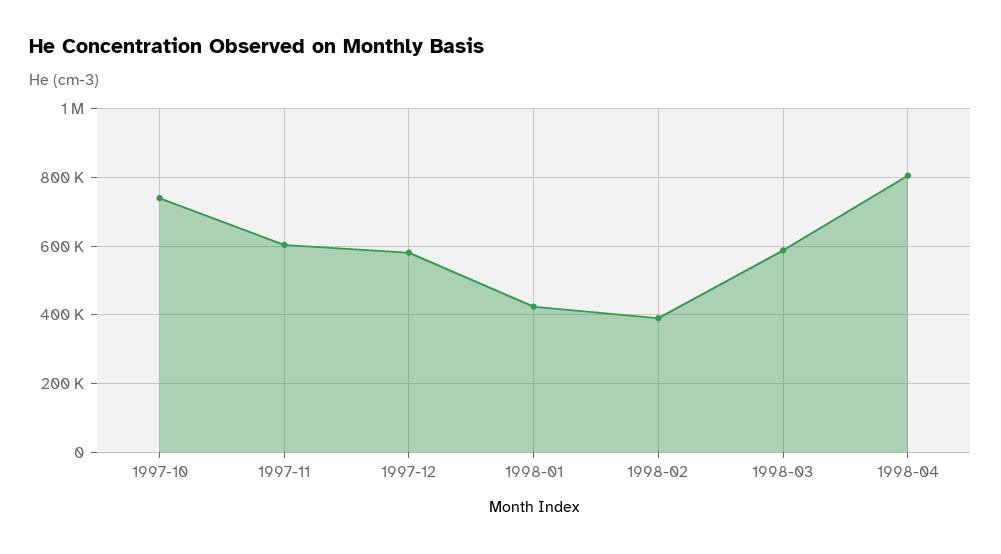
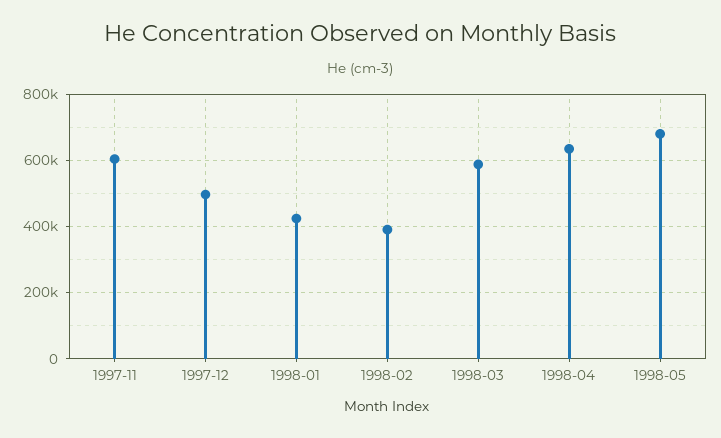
1997-10: 740000 -> none
1997-12: 580000 -> 500000
1998-04: 800000 -> 640000
1998-05: none -> 680000

